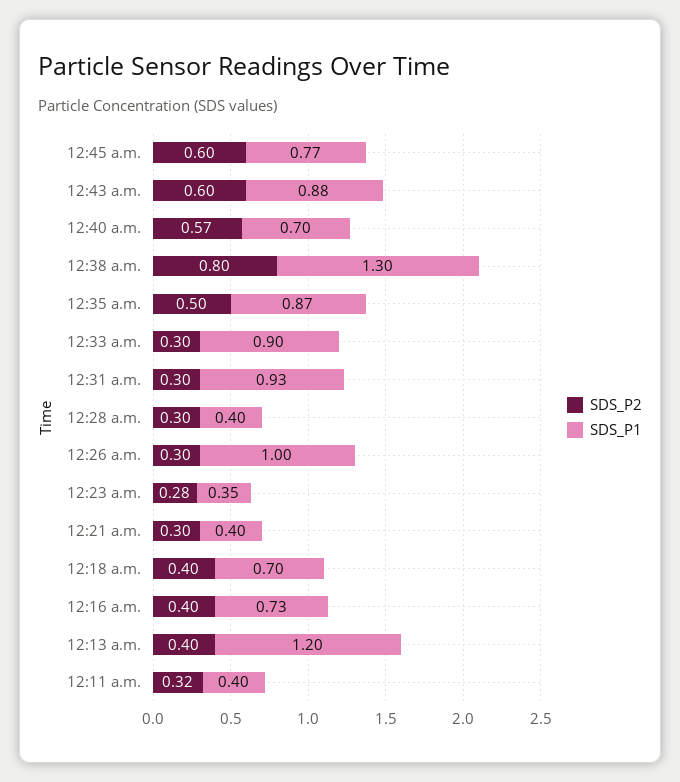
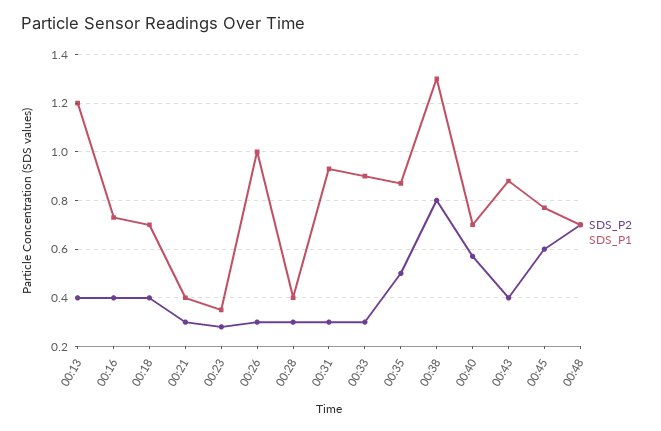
SDS_P2, 12:43 a.m.: 0.6 -> 0.4
SDS_P2, 12:11 a.m.: 0.32 -> none
SDS_P1, 12:11 a.m.: 0.4 -> none
SDS_P2, 00:48: none -> 0.7
SDS_P1, 00:48: none -> 0.7

